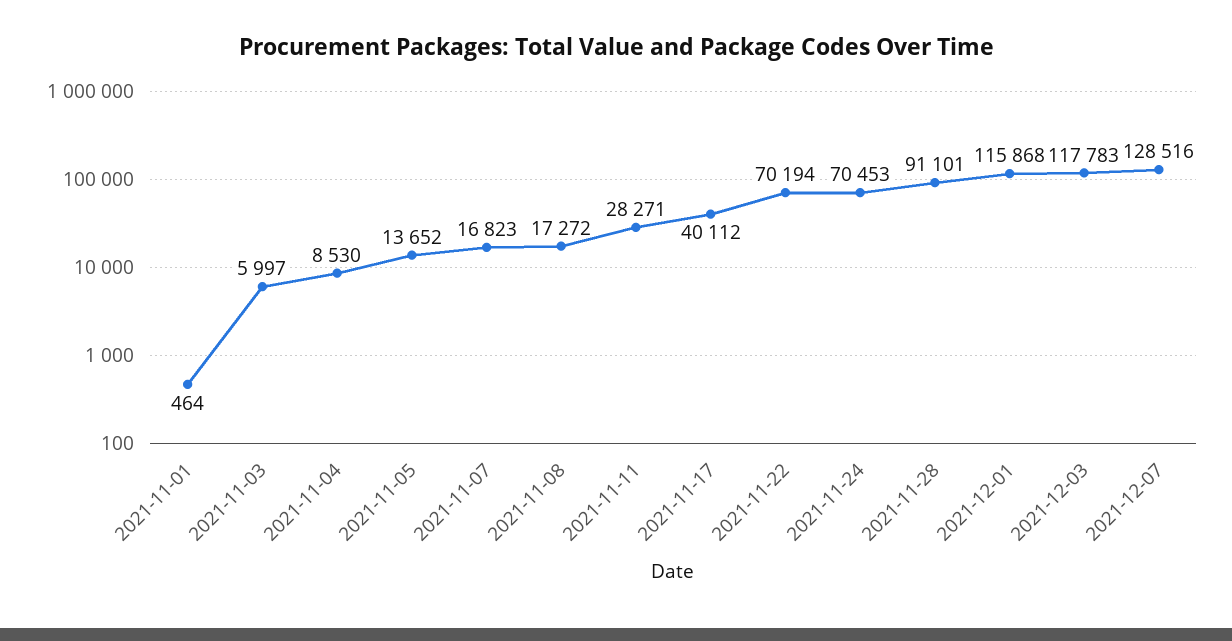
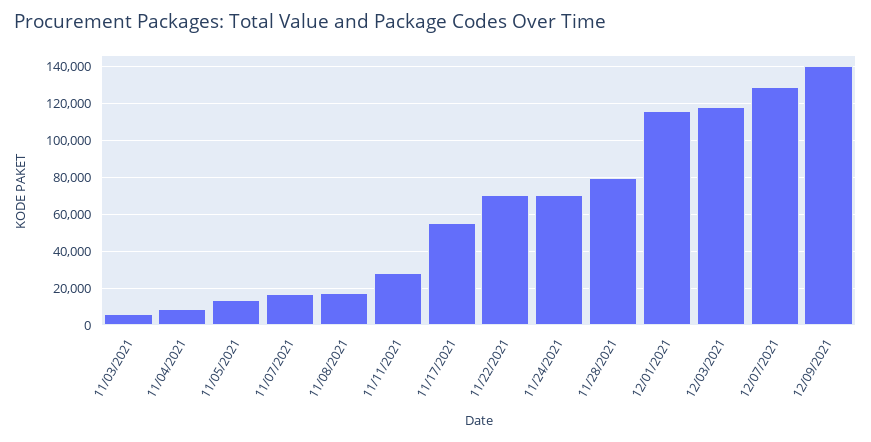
2021-11-01: 464 -> none
2021-11-17: 40112 -> 55000
2021-11-28: 91101 -> 80000
12/09/2021: none -> 140000

